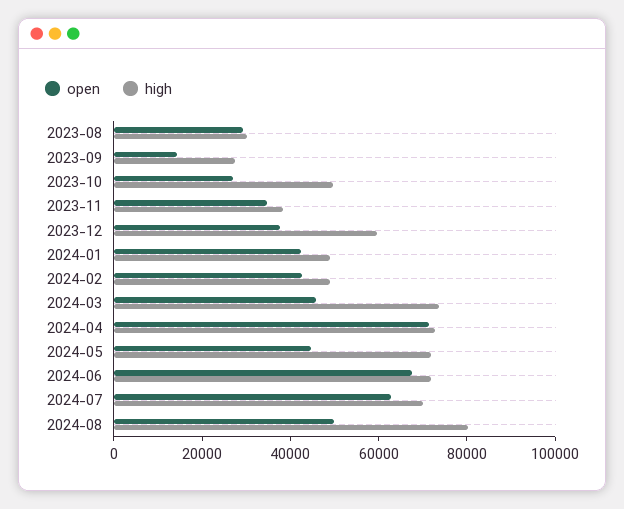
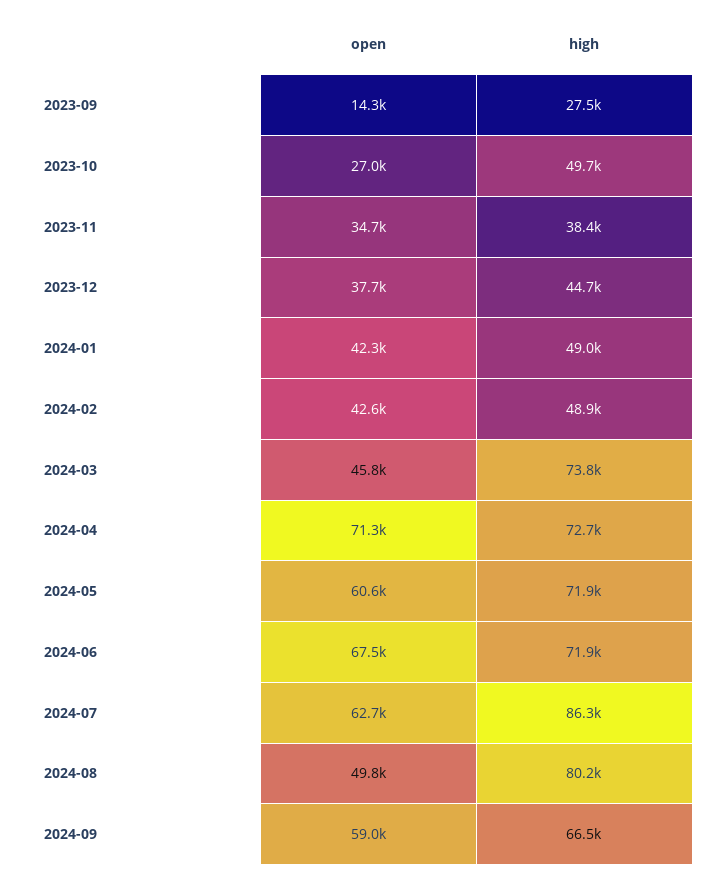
open, 2023-08: 30000 -> none
high, 2023-08: 30000 -> none
high, 2023-12: 60000 -> 44700
open, 2024-05: 45000 -> 60600
high, 2024-07: 70000 -> 86300
open, 2024-09: none -> 59000
high, 2024-09: none -> 66500

